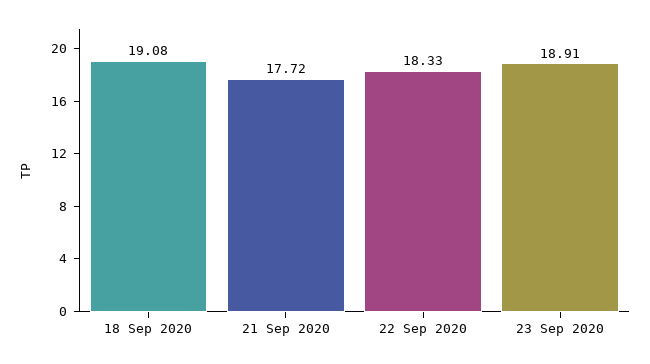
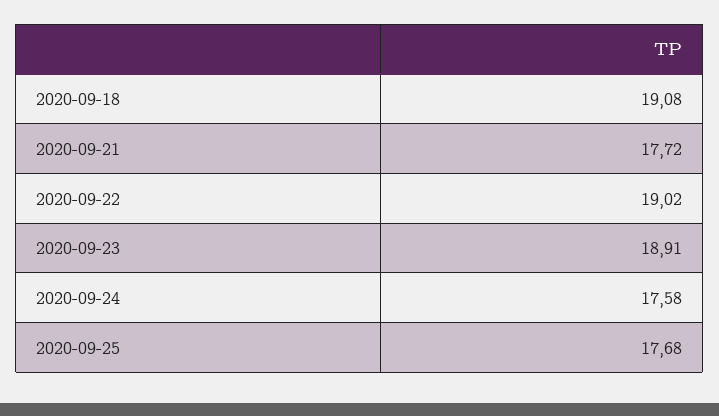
22 Sep 2020: 18.33 -> 19.02
2020-09-24: none -> 17.58
2020-09-25: none -> 17.68

